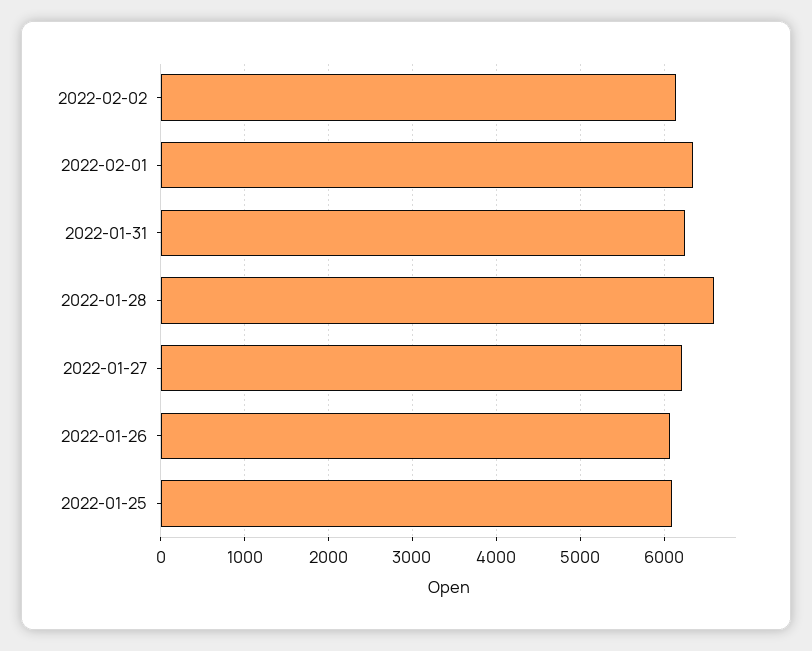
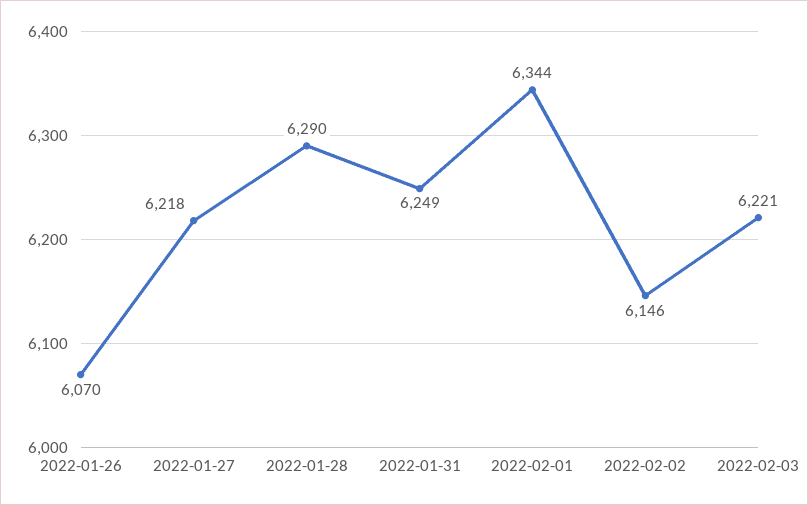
2022-01-28: 6600 -> 6290
2022-01-25: 6100 -> none
2022-02-03: none -> 6221

